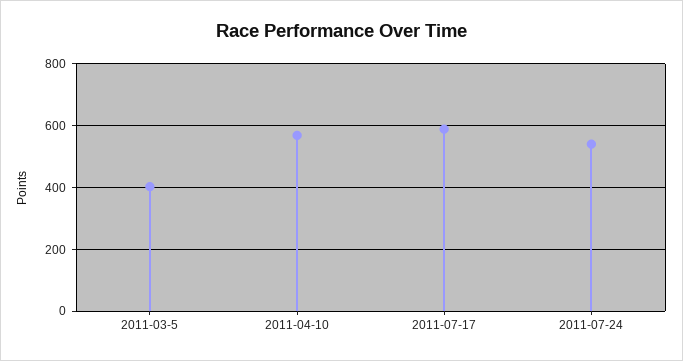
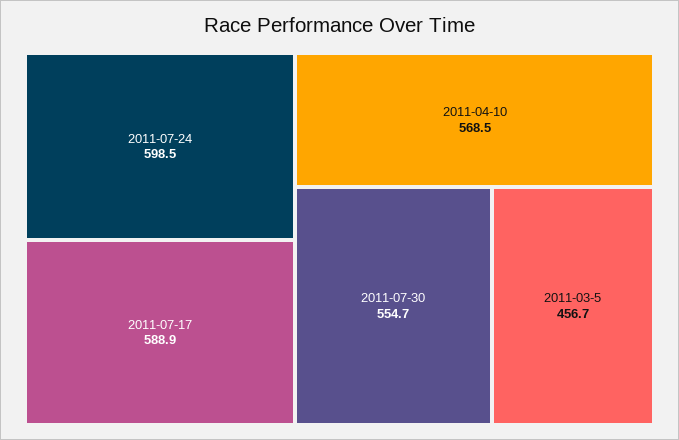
2011-03-5: 400 -> 456.7
2011-07-24: 540 -> 598.5
2011-07-30: none -> 554.7

